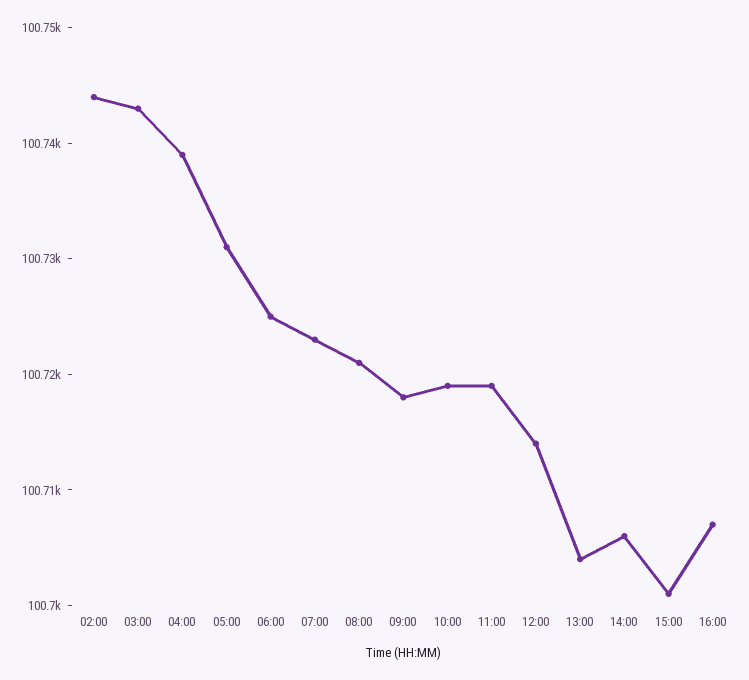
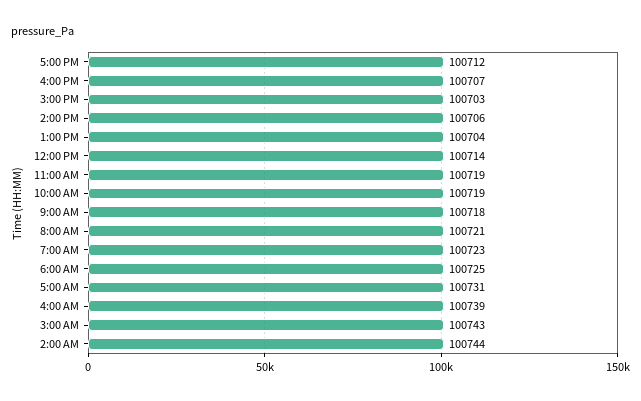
15:00: 100701 -> 100703
5:00 PM: none -> 100712

